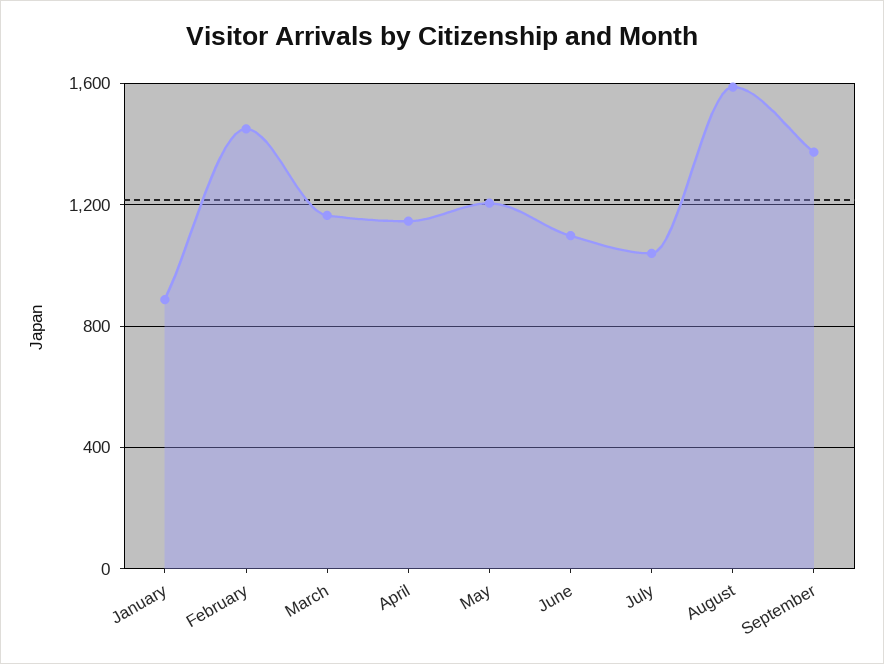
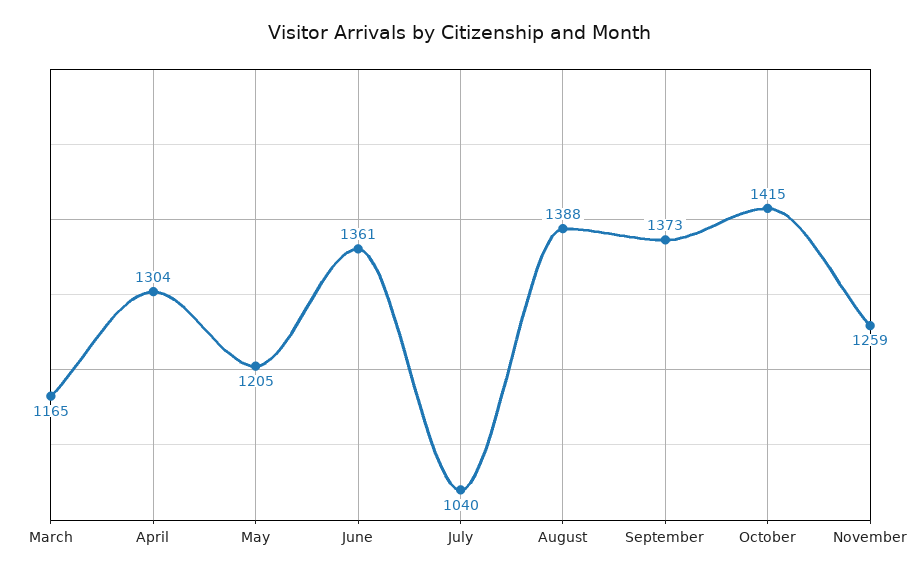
January: 900 -> none
February: 1450 -> none
April: 1150 -> 1304
June: 1100 -> 1361
August: 1600 -> 1388
October: none -> 1415
November: none -> 1259

